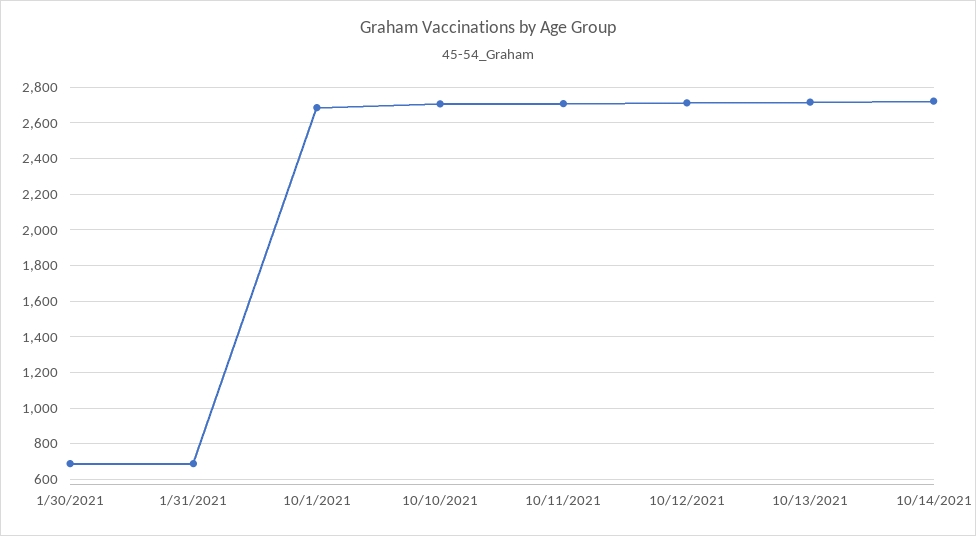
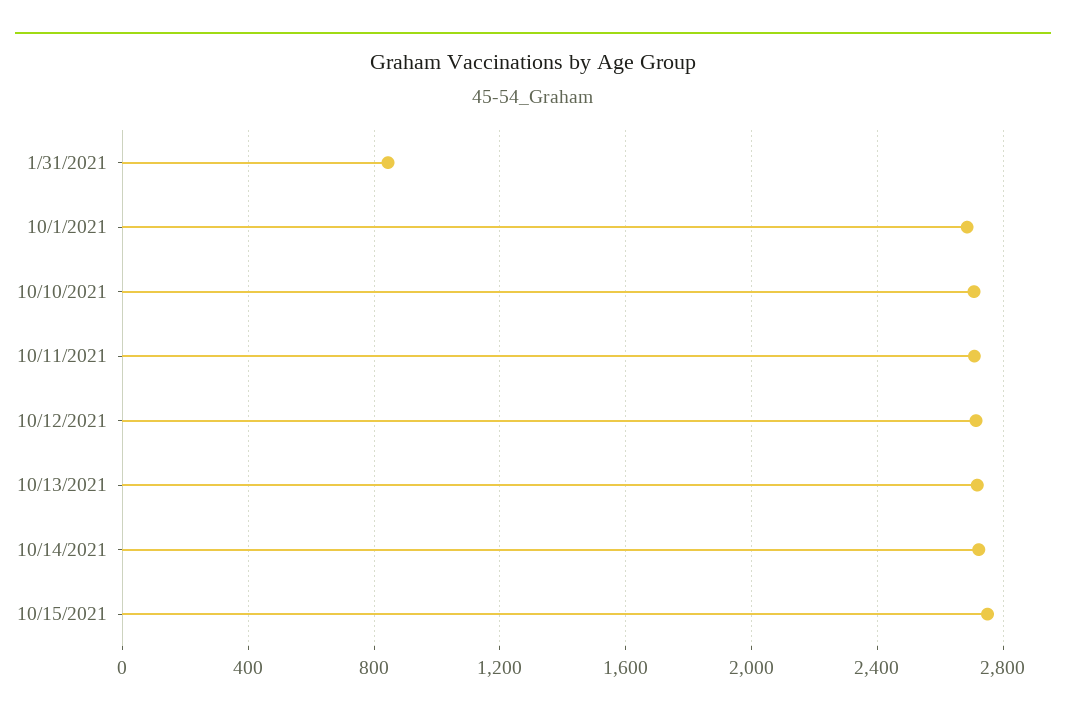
1/30/2021: 700 -> none
1/31/2021: 700 -> 850
10/15/2021: none -> 2750

